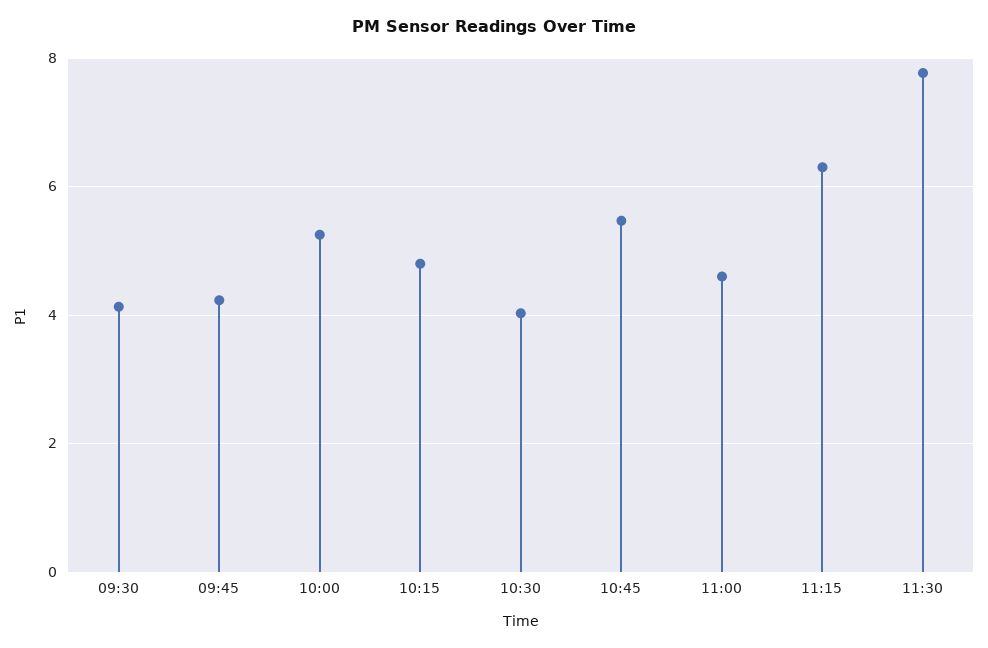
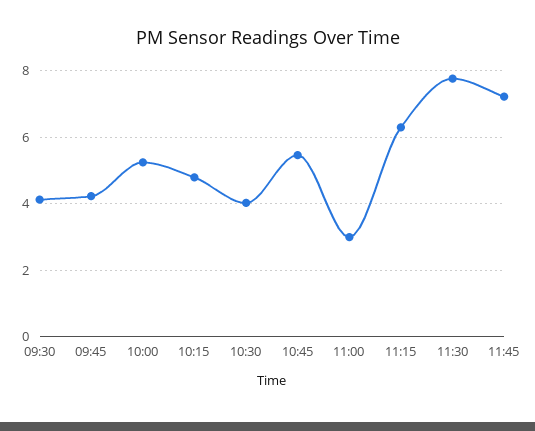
11:00: 4.6 -> 3
11:45: none -> 7.2

